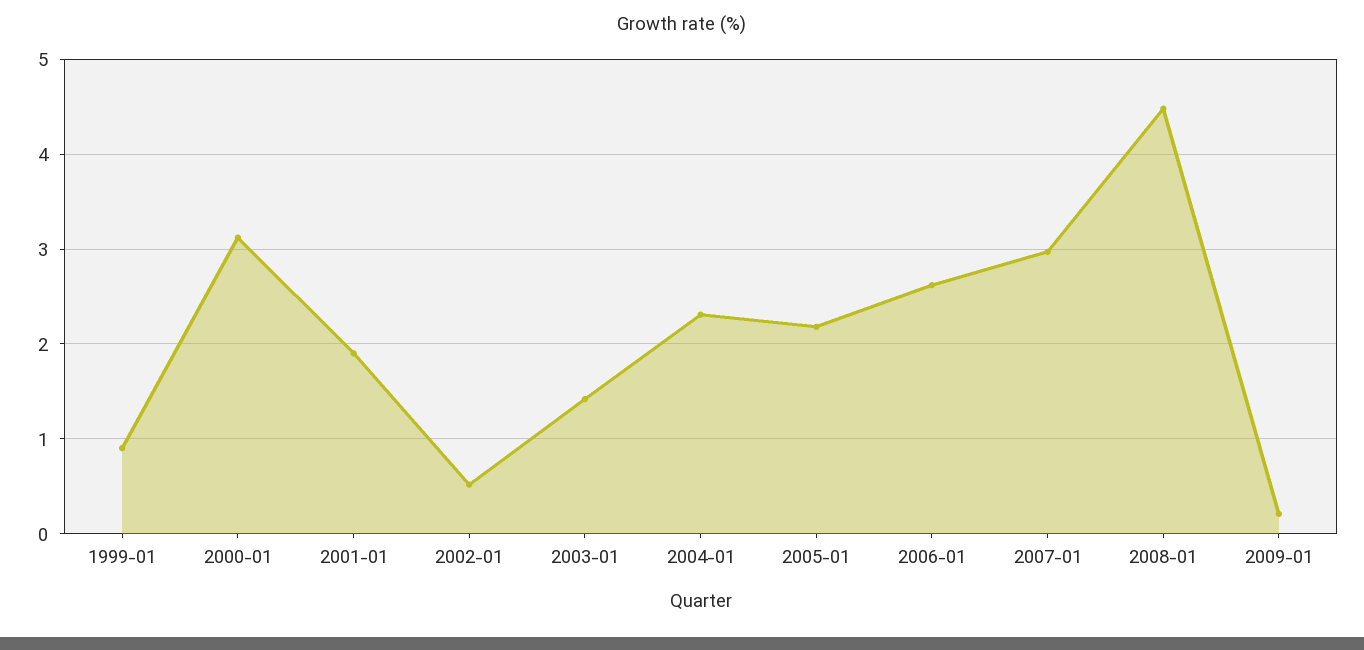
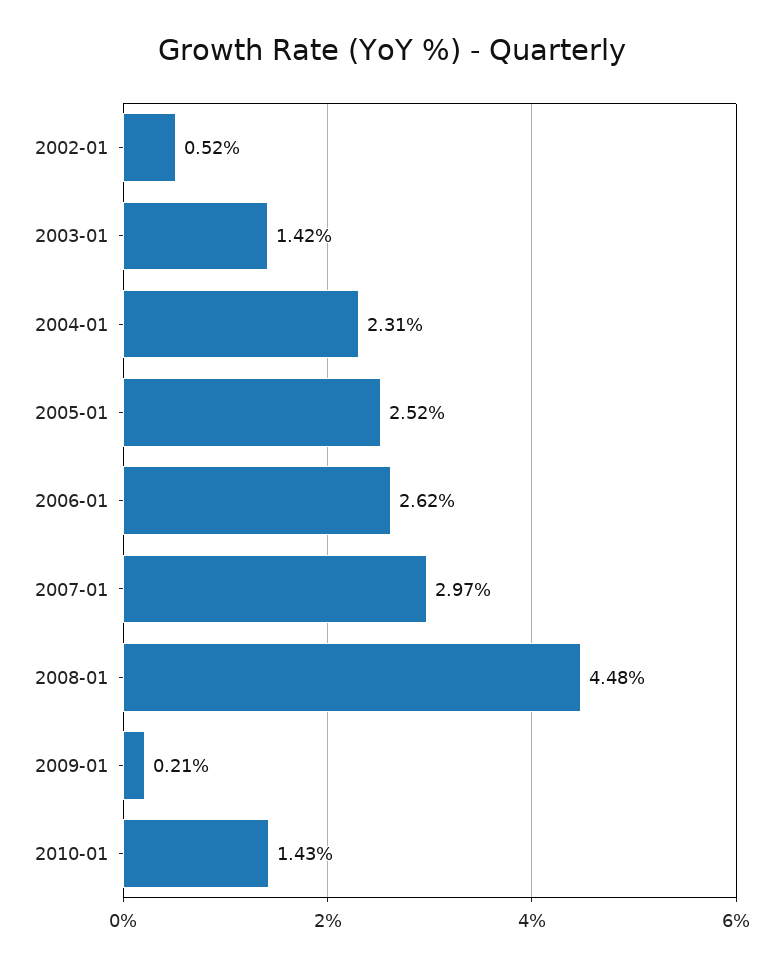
1999-01: 0.9 -> none
2000-01: 3.1 -> none
2001-01: 1.9 -> none
2005-01: 2.2 -> 2.52
2010-01: none -> 1.43

